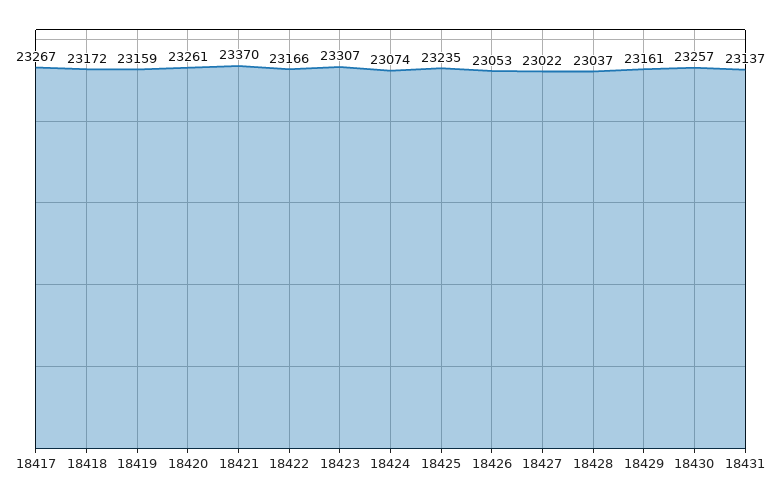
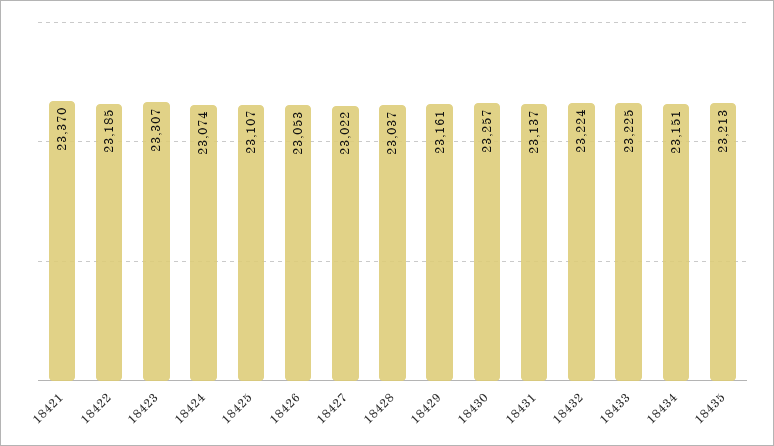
18417: 23267 -> none
18418: 23172 -> none
18419: 23159 -> none
18420: 23261 -> none
18422: 23166 -> 23185
18425: 23235 -> 23107
18432: none -> 23224
18433: none -> 23225
18434: none -> 23151
18435: none -> 23213

